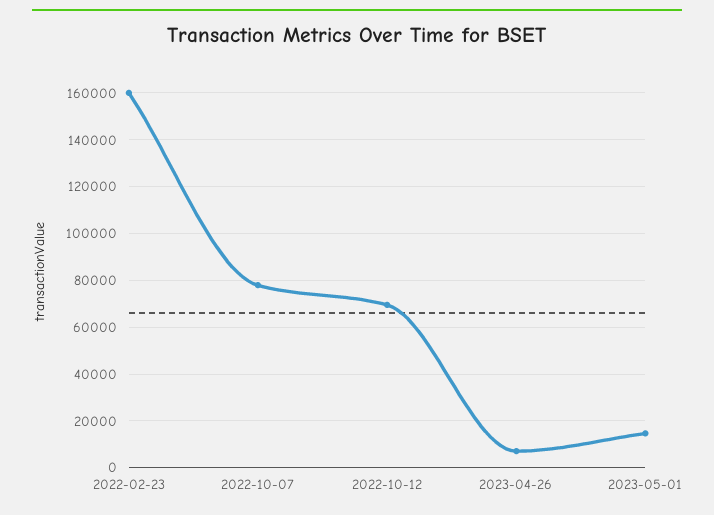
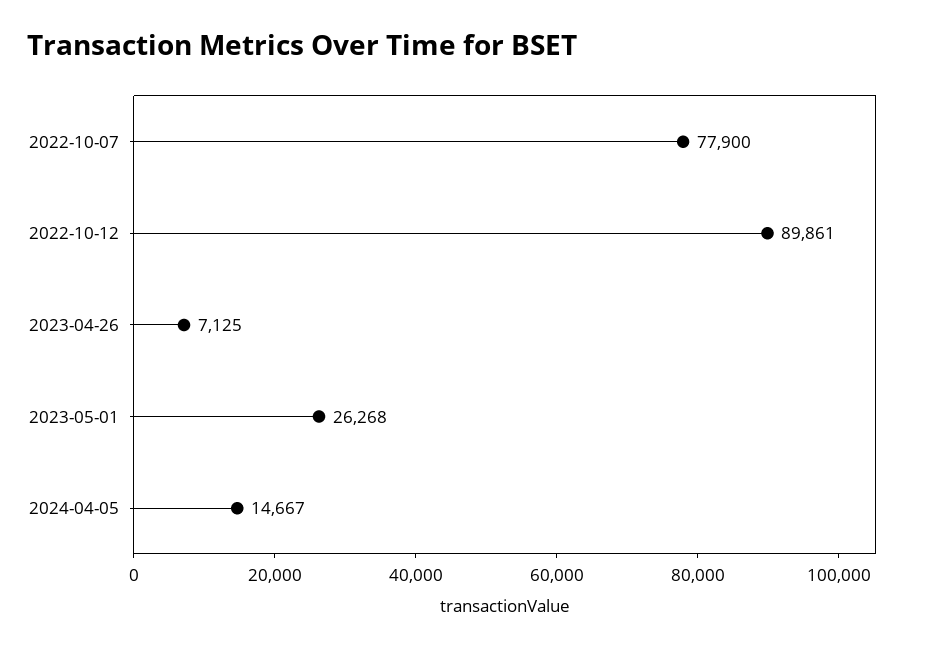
2022-02-23: 160000 -> none
2022-10-12: 70000 -> 89861
2023-05-01: 15000 -> 26268
2024-04-05: none -> 14667

